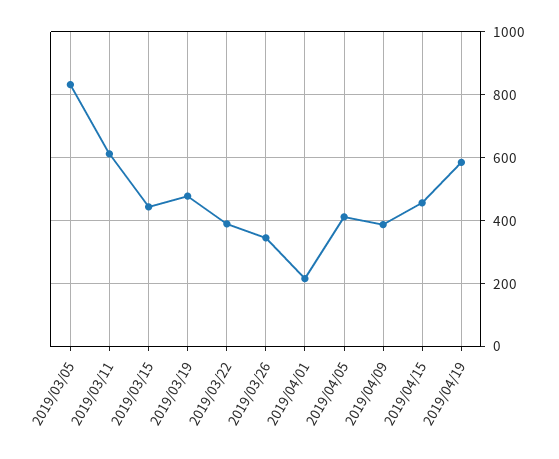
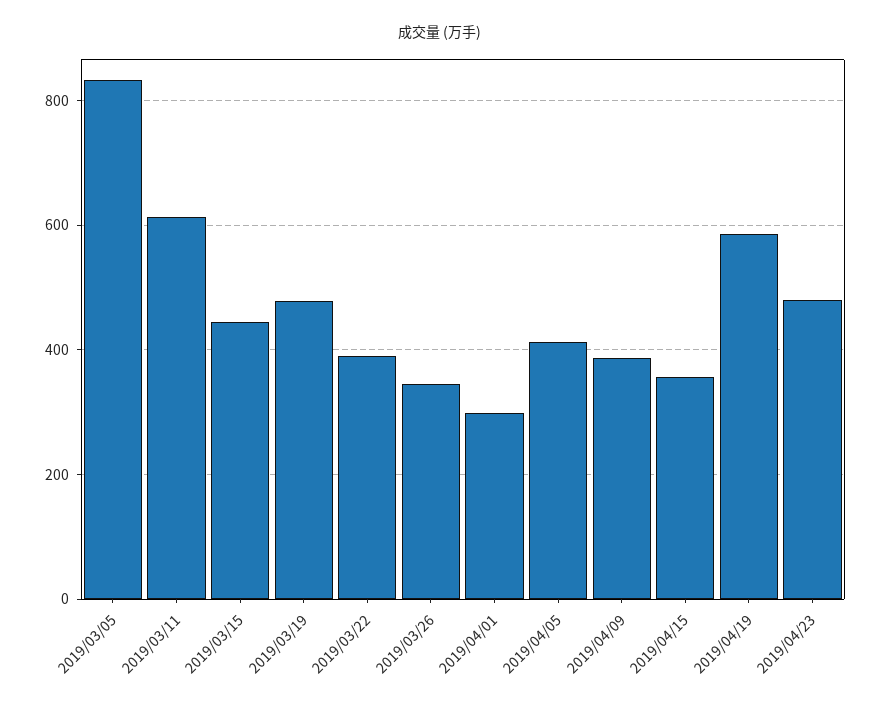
2019/04/01: 220 -> 300
2019/04/15: 460 -> 360
2019/04/23: none -> 480

